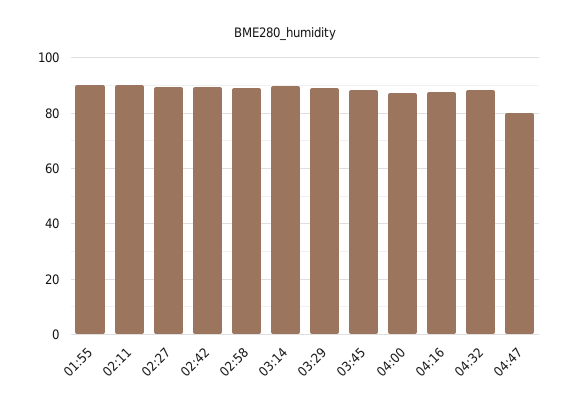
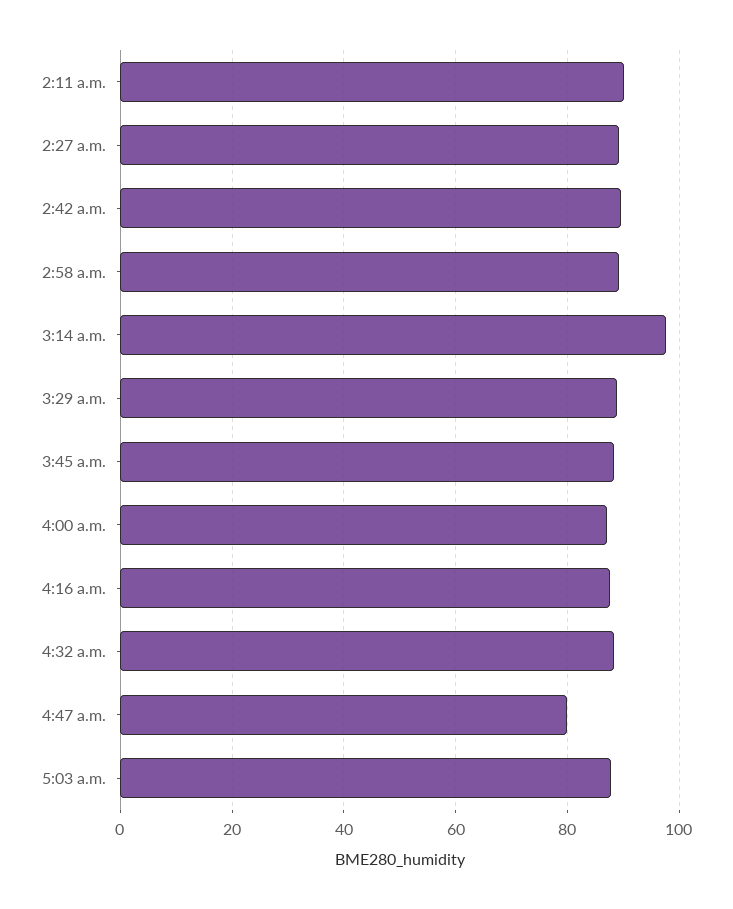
01:55: 90 -> none
03:14: 90 -> 98
5:03 a.m.: none -> 88

